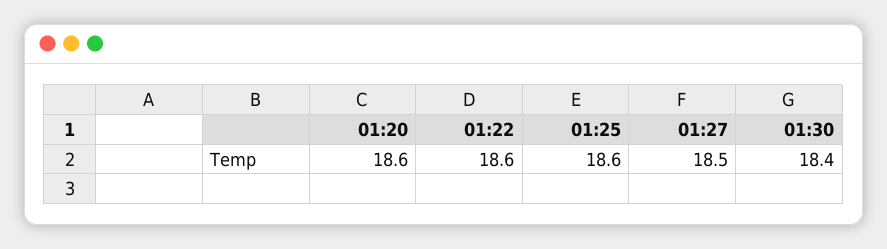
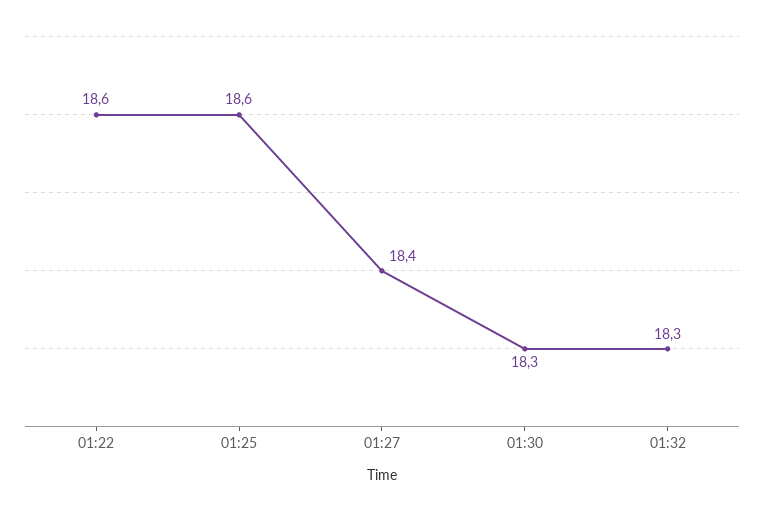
01:20: 18.6 -> none
01:27: 18.5 -> 18.4
01:30: 18.4 -> 18.3
01:32: none -> 18.3

